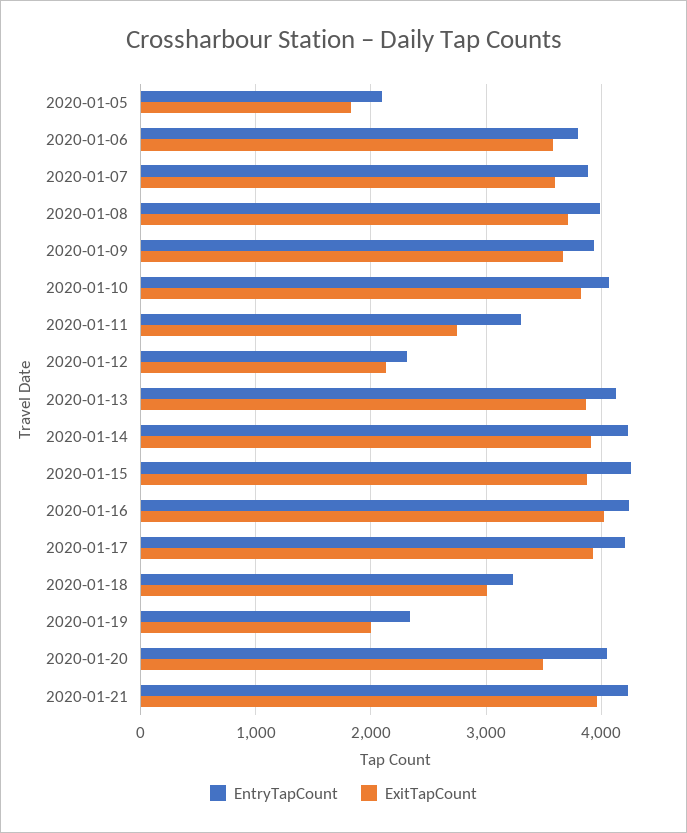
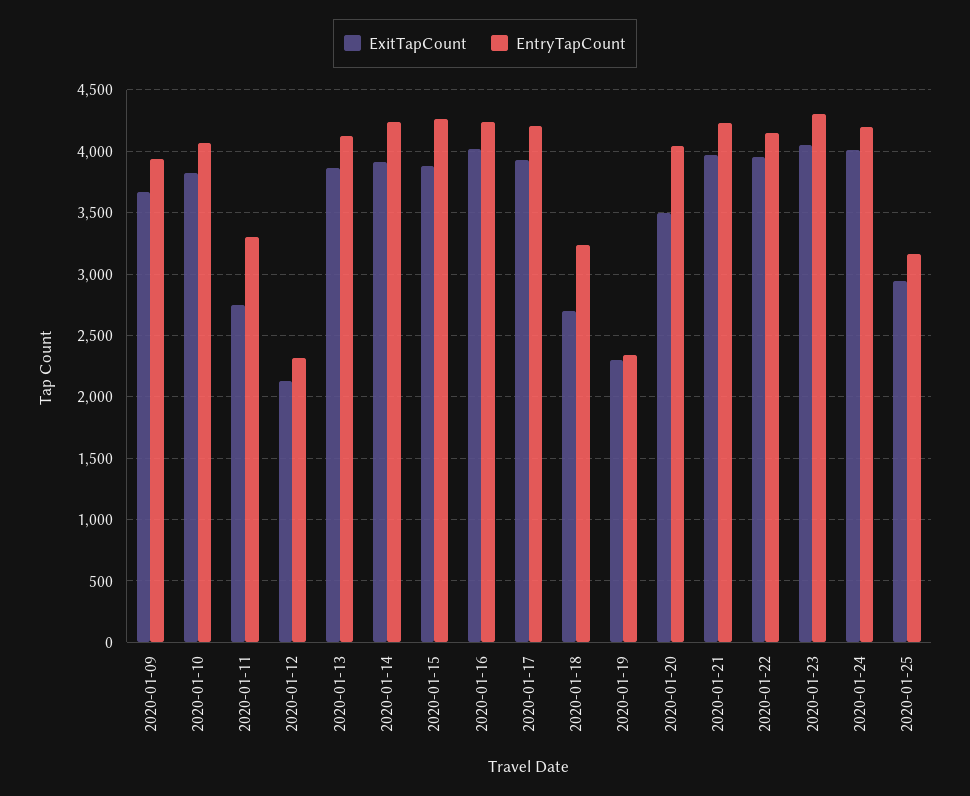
EntryTapCount, 2020-01-05: 2100 -> none
ExitTapCount, 2020-01-05: 1800 -> none
EntryTapCount, 2020-01-06: 3800 -> none
ExitTapCount, 2020-01-06: 3600 -> none
EntryTapCount, 2020-01-07: 3900 -> none
ExitTapCount, 2020-01-07: 3600 -> none
EntryTapCount, 2020-01-08: 4000 -> none
ExitTapCount, 2020-01-08: 3700 -> none
ExitTapCount, 2020-01-18: 3000 -> 2700
ExitTapCount, 2020-01-19: 2000 -> 2300
ExitTapCount, 2020-01-22: none -> 3950
EntryTapCount, 2020-01-22: none -> 4150
ExitTapCount, 2020-01-23: none -> 4050
EntryTapCount, 2020-01-23: none -> 4300
ExitTapCount, 2020-01-24: none -> 4000
EntryTapCount, 2020-01-24: none -> 4200
ExitTapCount, 2020-01-25: none -> 2950
EntryTapCount, 2020-01-25: none -> 3150

